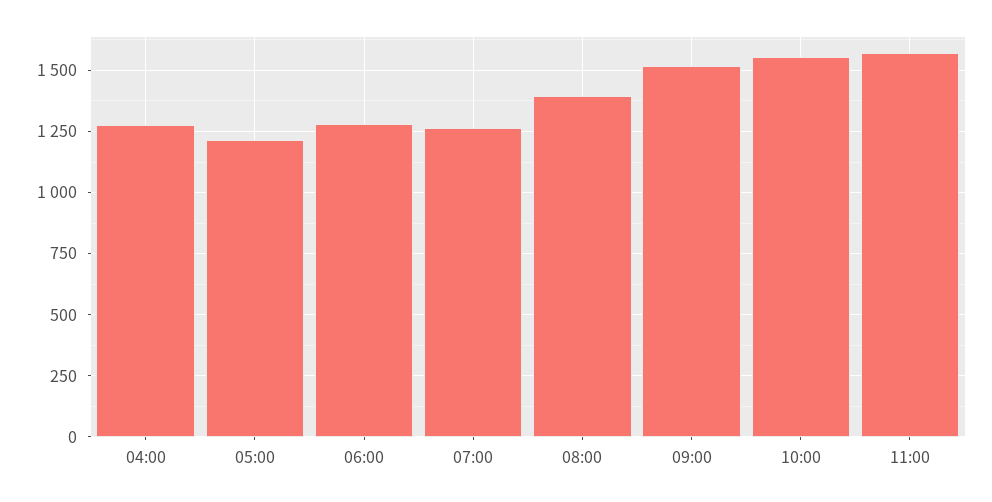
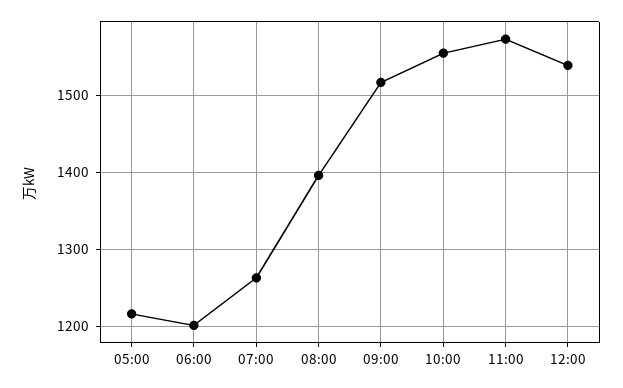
04:00: 1275 -> none
06:00: 1275 -> 1200
12:00: none -> 1540

